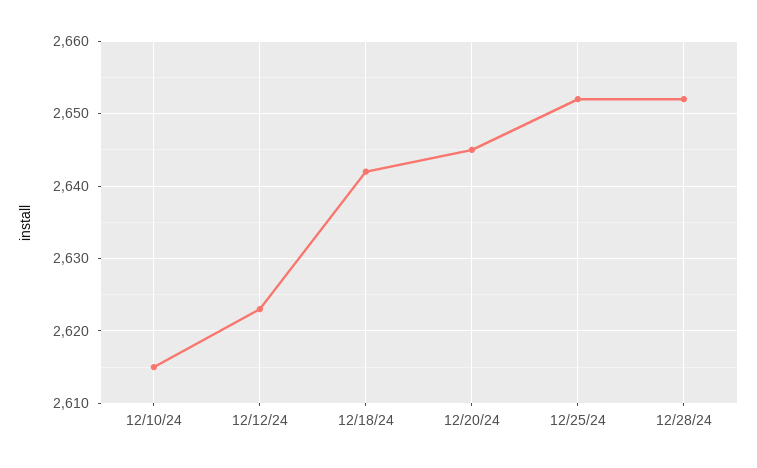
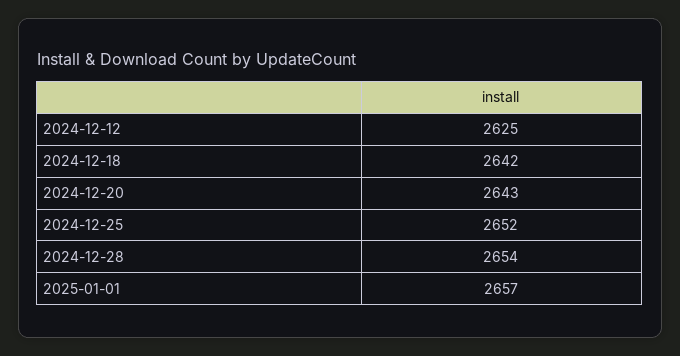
12/10/24: 2615 -> none
12/12/24: 2623 -> 2625
12/20/24: 2645 -> 2643
12/28/24: 2652 -> 2654
2025-01-01: none -> 2657

